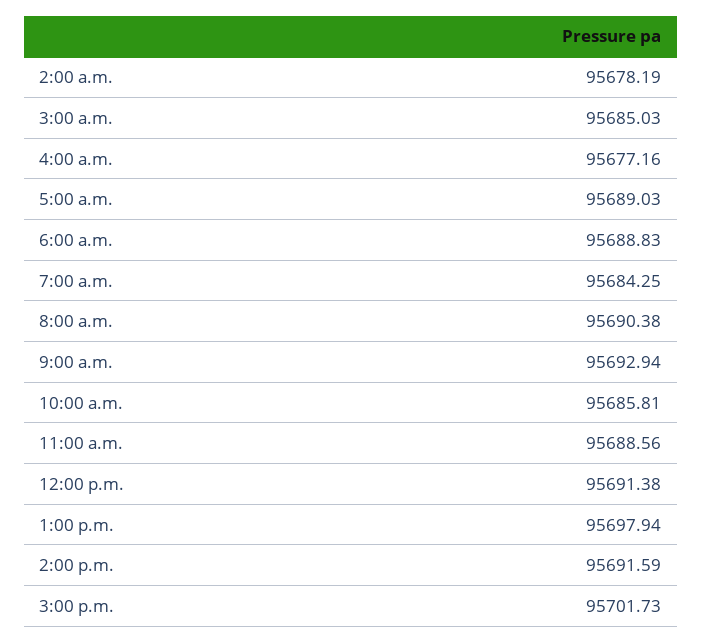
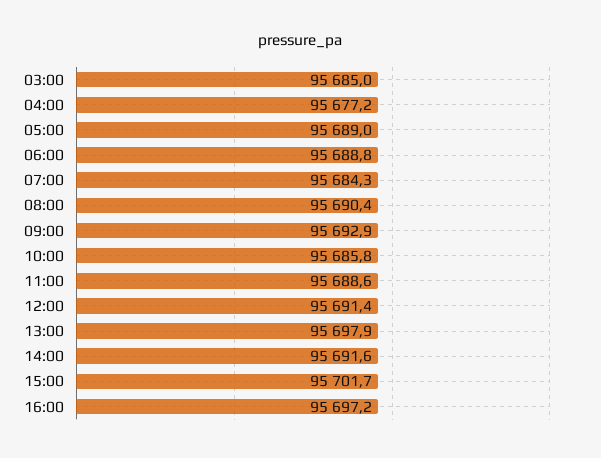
2:00 a.m.: 95678.19 -> none
16:00: none -> 95697.2

